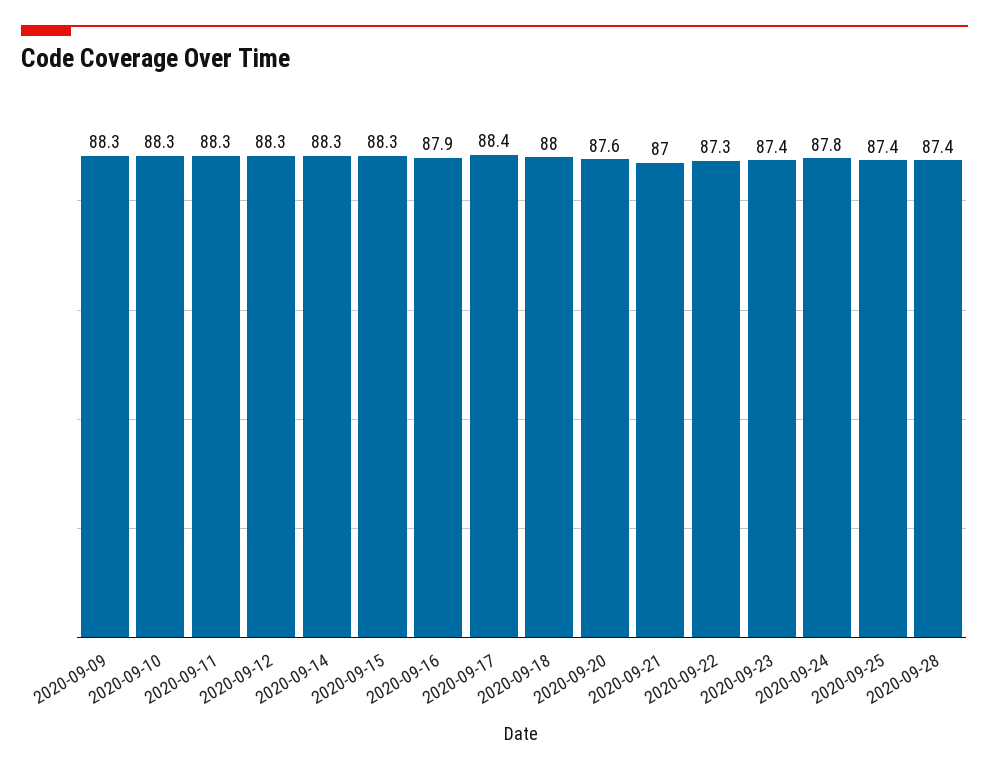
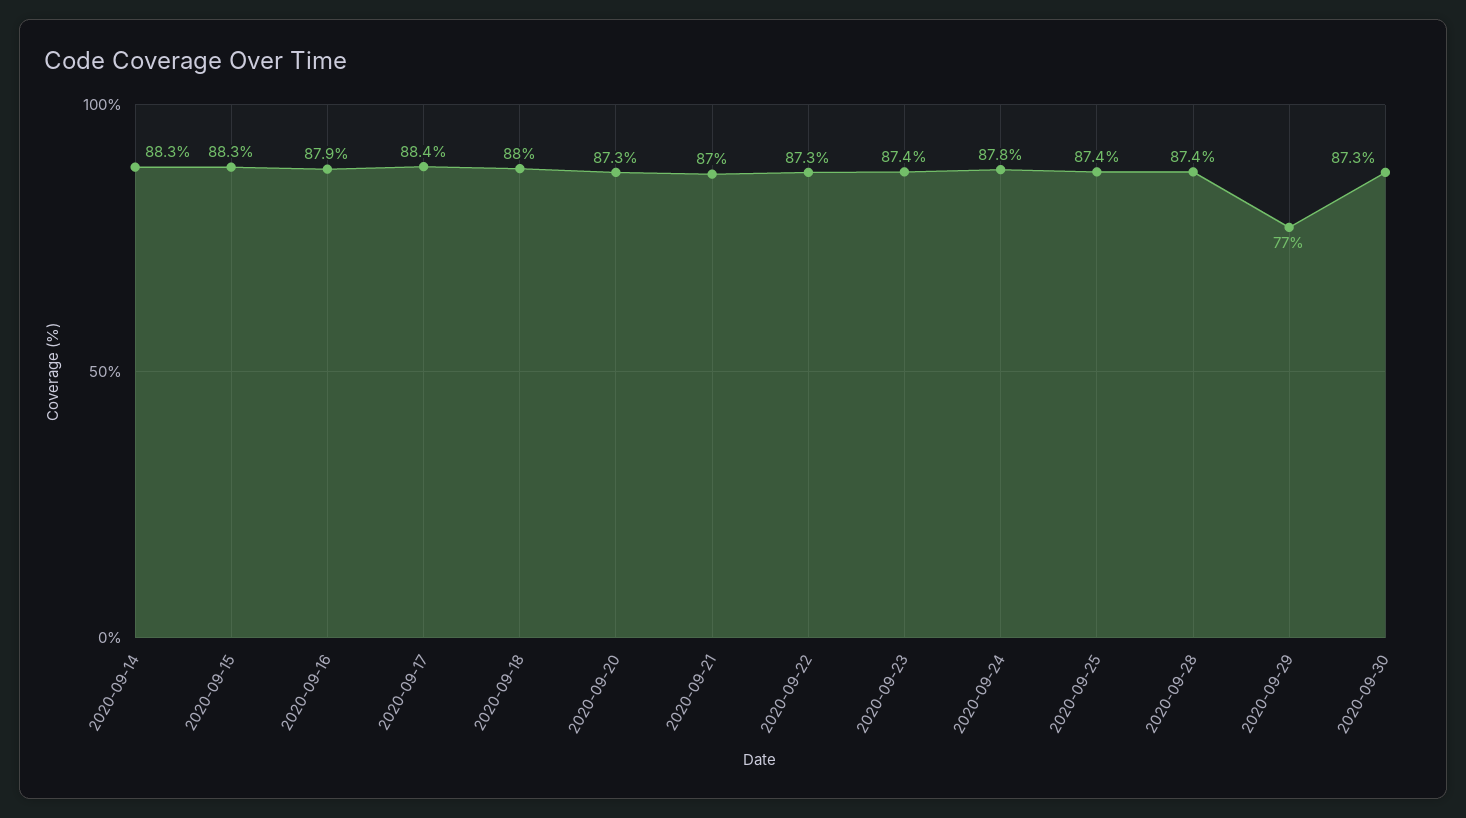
2020-09-09: 88.3 -> none
2020-09-10: 88.3 -> none
2020-09-11: 88.3 -> none
2020-09-12: 88.3 -> none
2020-09-20: 87.6 -> 87.3
2020-09-29: none -> 77
2020-09-30: none -> 87.3

